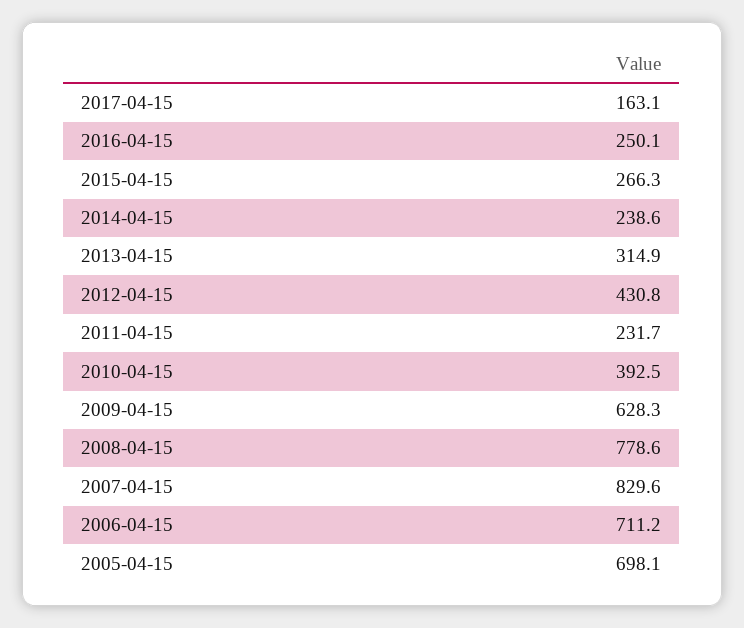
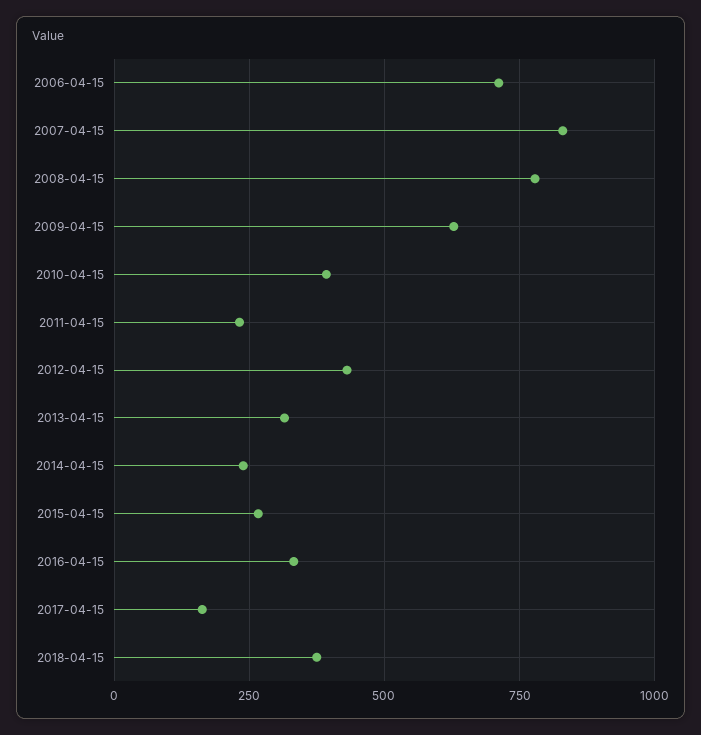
2016-04-15: 250.1 -> 325
2005-04-15: 698.1 -> none
2018-04-15: none -> 375

